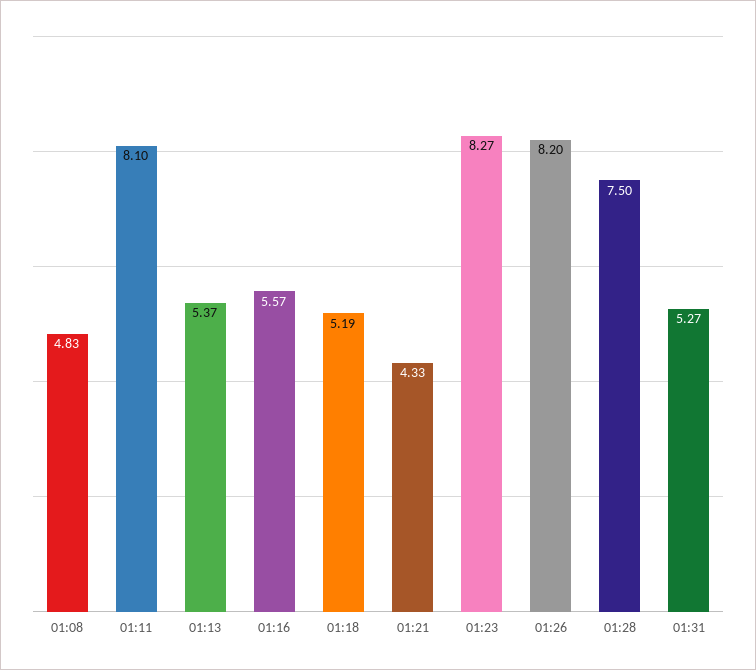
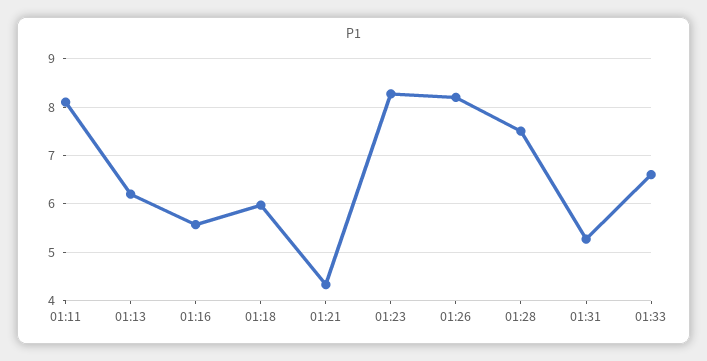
01:08: 4.83 -> none
01:13: 5.37 -> 6.2
01:18: 5.19 -> 6
01:33: none -> 6.6

